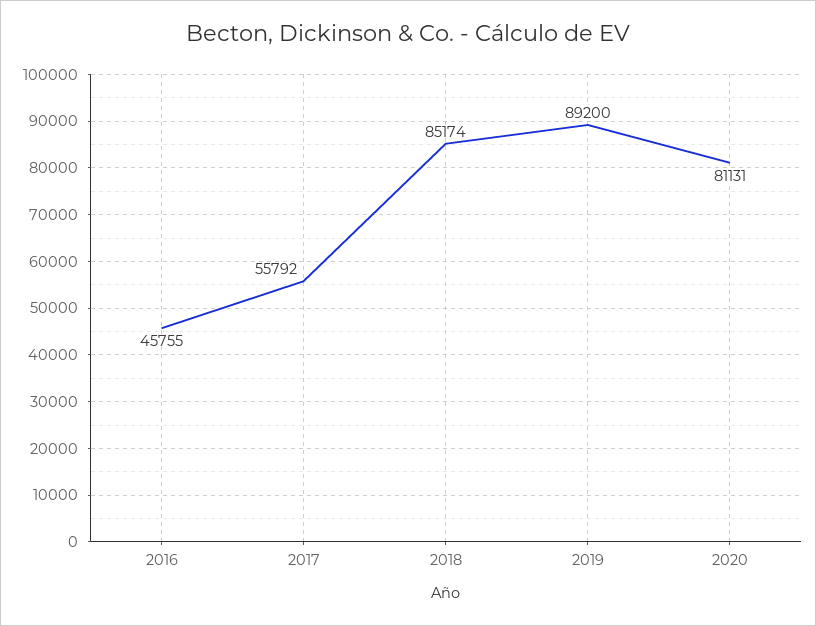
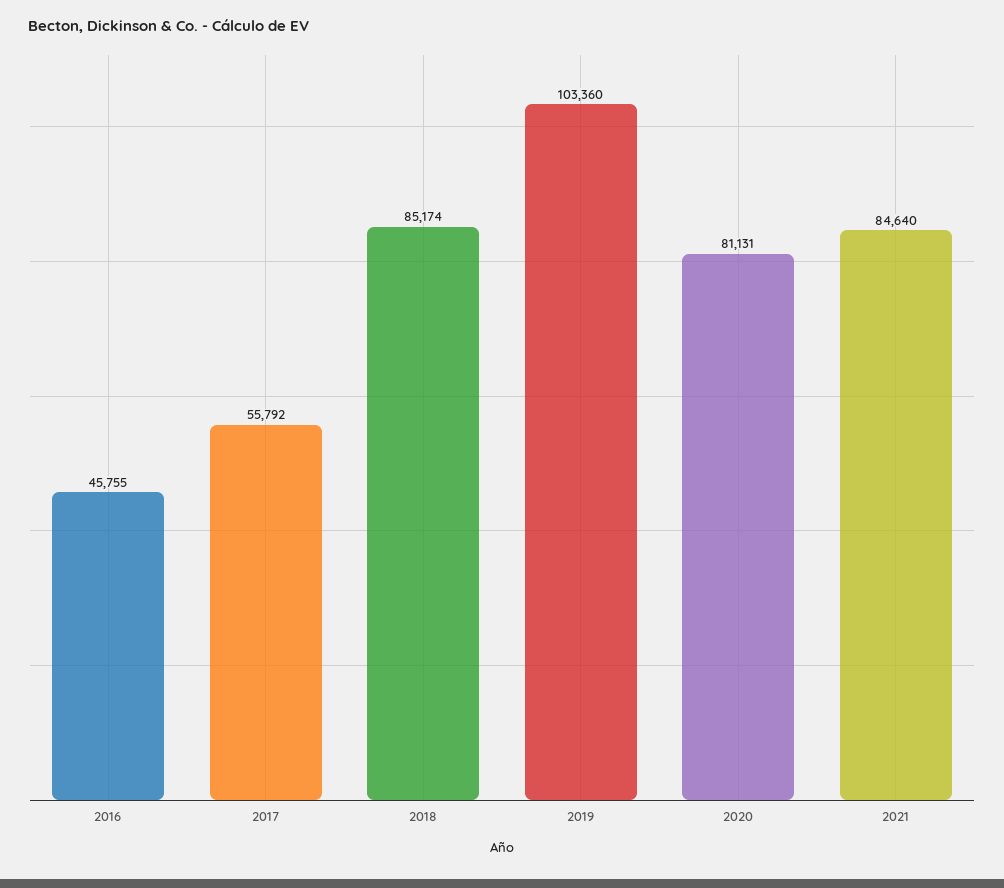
2019: 89200 -> 103360
2021: none -> 84640

